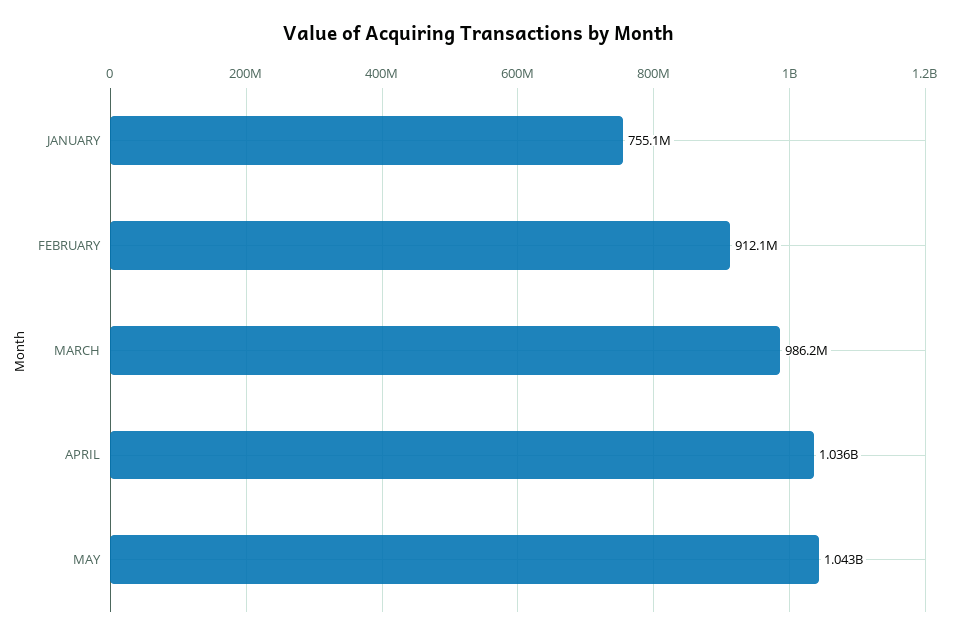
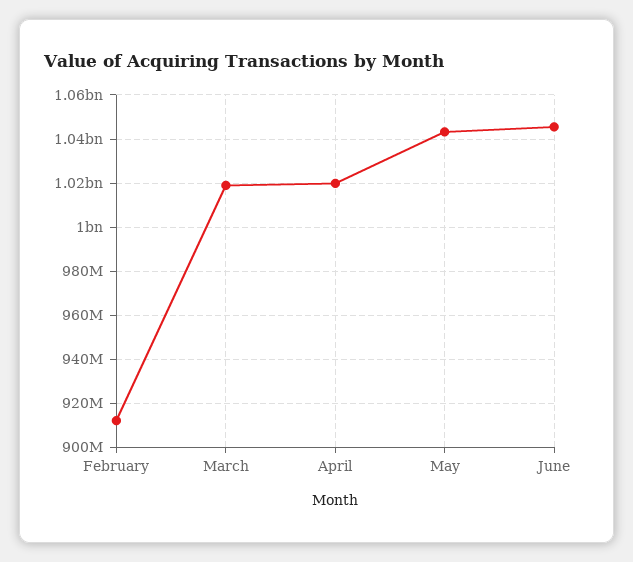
JANUARY: 755100000 -> none
MARCH: 986200000 -> 1020000000
APRIL: 1036000000 -> 1020000000
June: none -> 1045000000

